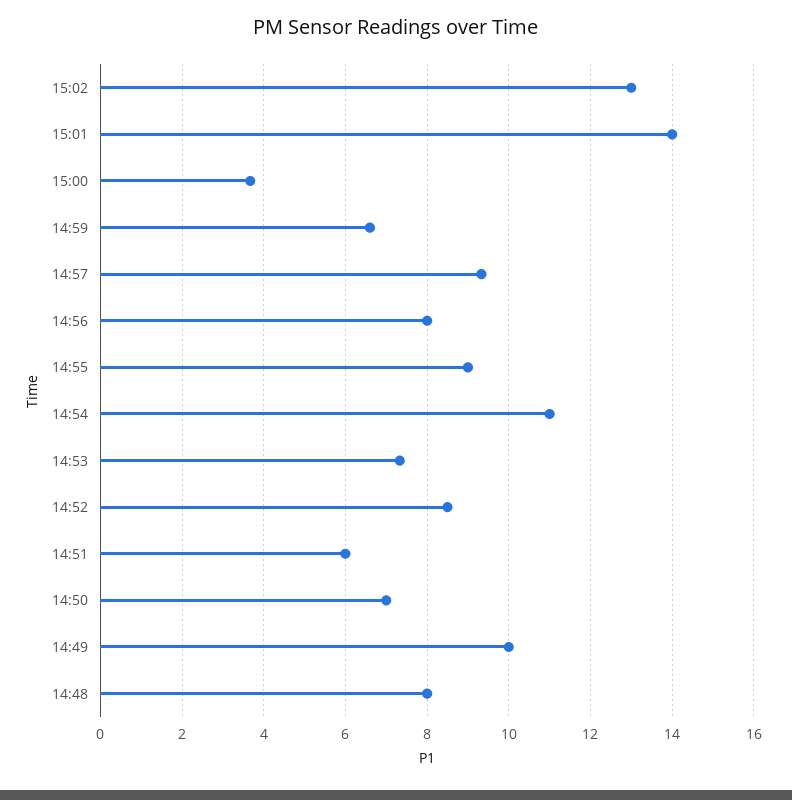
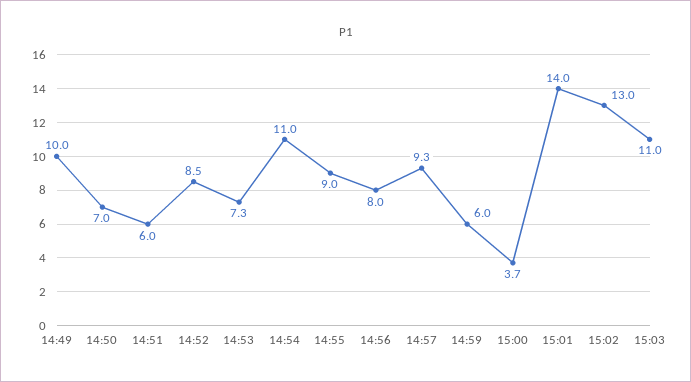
14:59: 6.6 -> 6
14:48: 8 -> none
15:03: none -> 11

